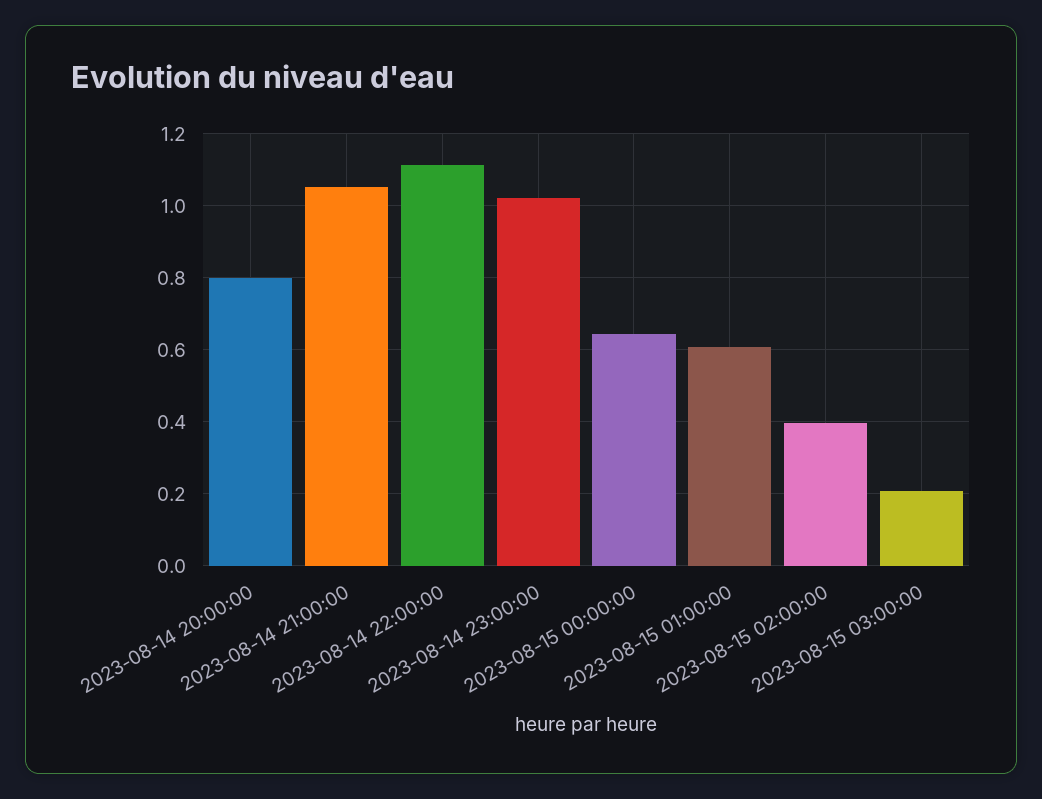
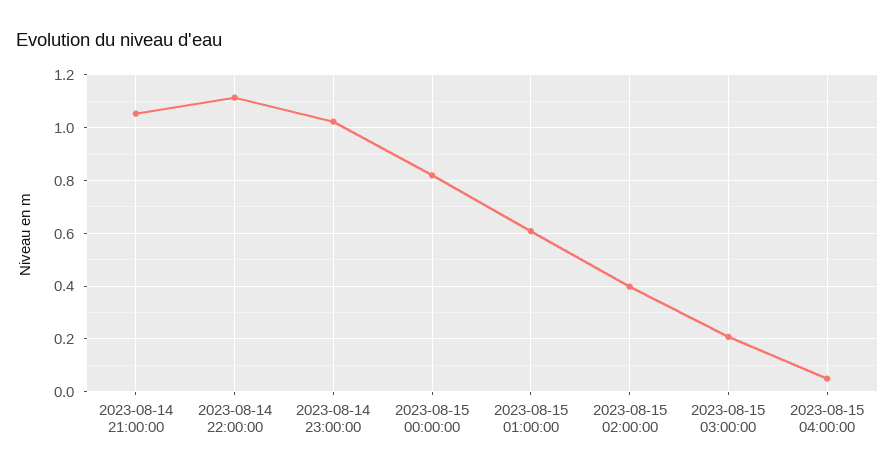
2023-08-14 20:00:00: 0.8 -> none
2023-08-15 00:00:00: 0.64 -> 0.825
2023-08-15 04:00:00: none -> 0.05

